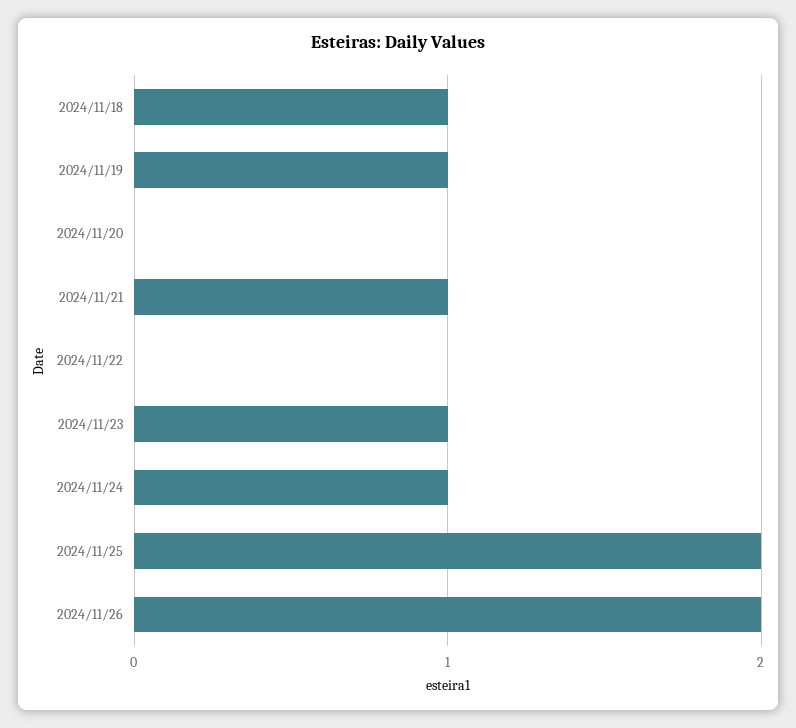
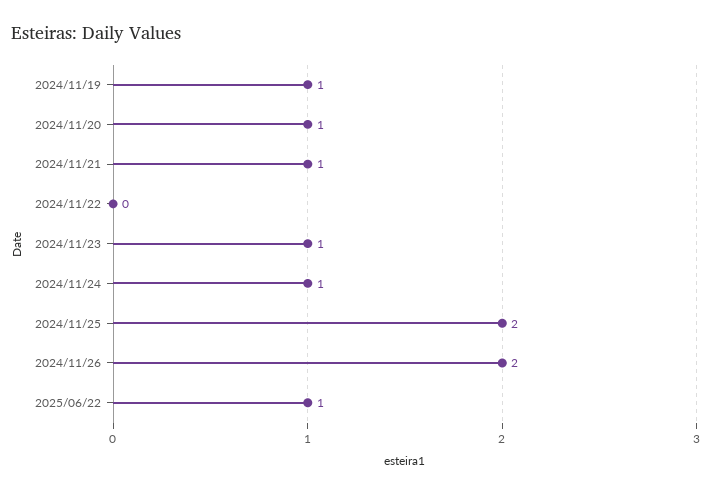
2024/11/18: 1 -> none
2024/11/20: 0 -> 1
2025/06/22: none -> 1

